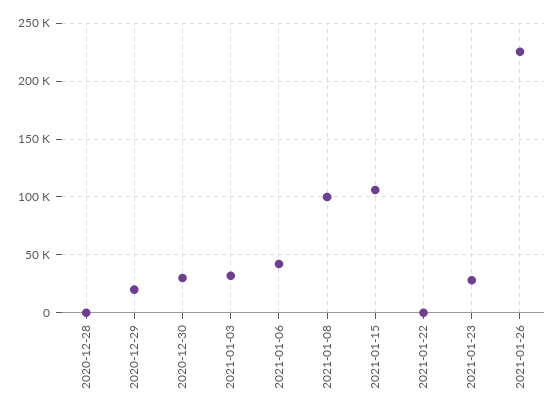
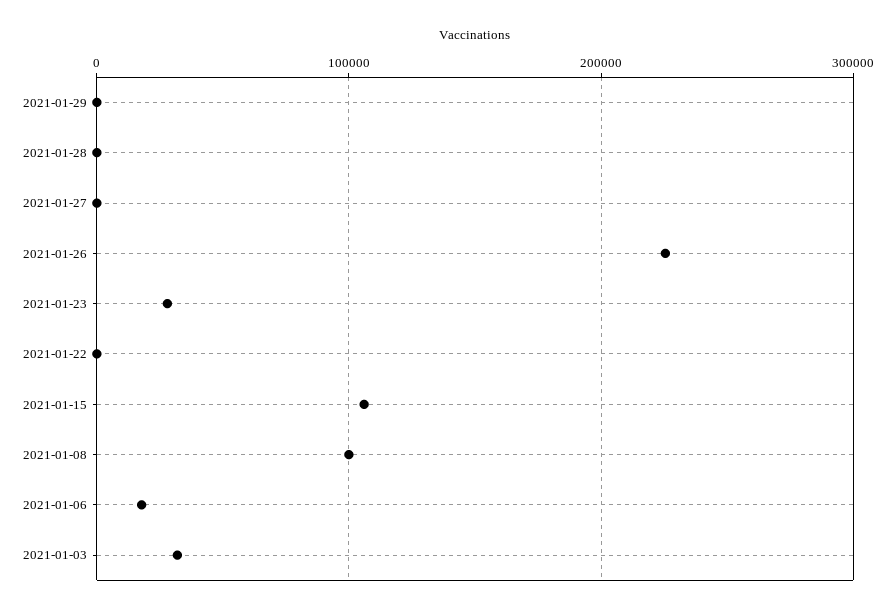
2020-12-28: 0 -> none
2020-12-29: 20000 -> none
2020-12-30: 30000 -> none
2021-01-06: 40000 -> 20000
2021-01-29: none -> 0
2021-01-28: none -> 0
2021-01-27: none -> 0

